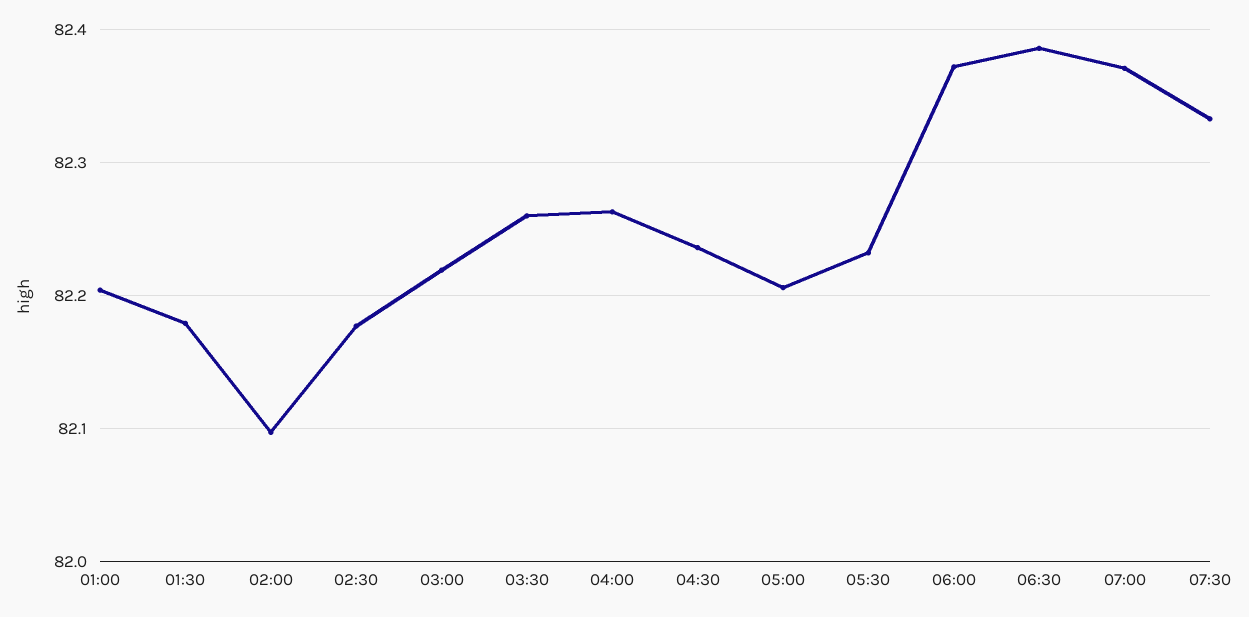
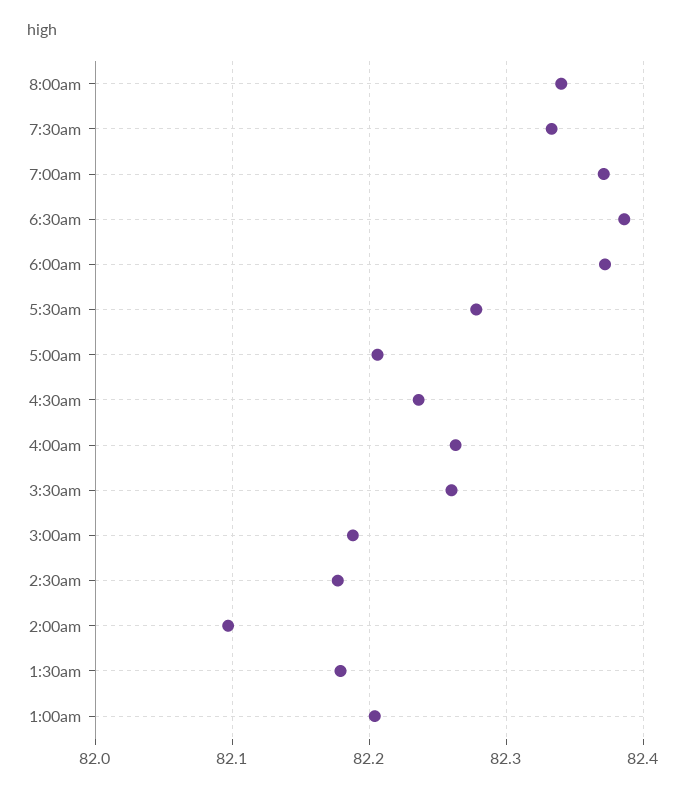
03:00: 82.22 -> 82.19
05:30: 82.23 -> 82.28
8:00am: none -> 82.34

